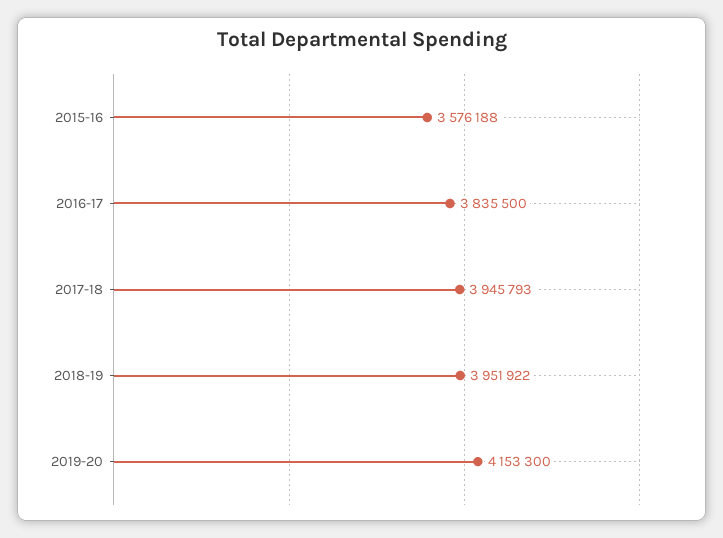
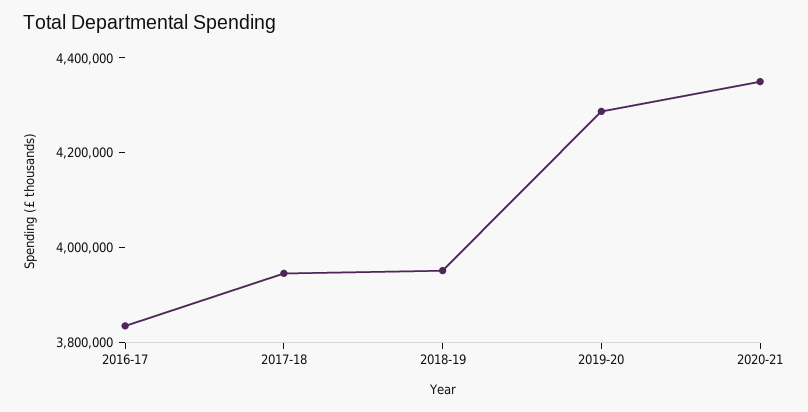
2015-16: 3576188 -> none
2019-20: 4153300 -> 4300000
2020-21: none -> 4350000

